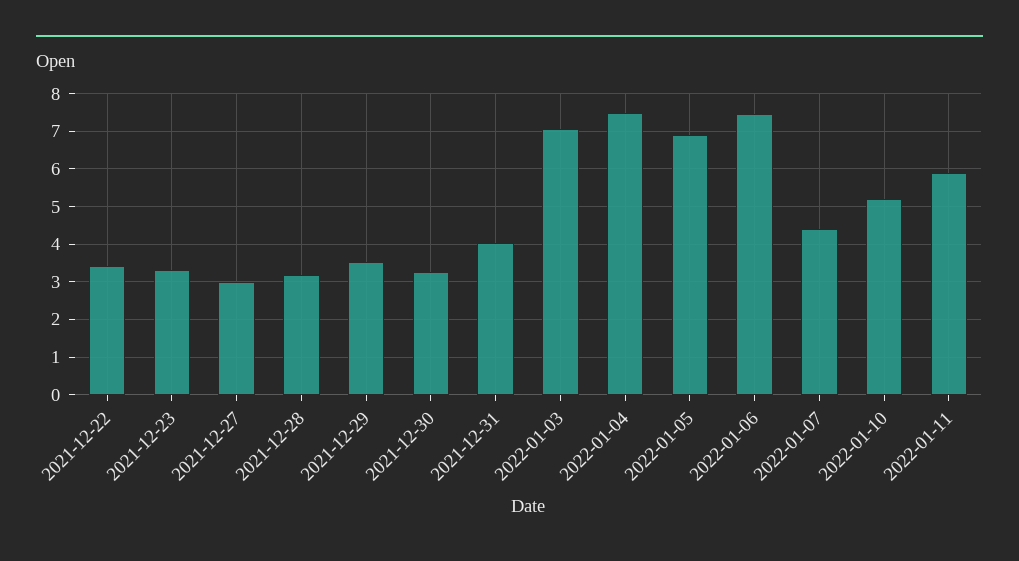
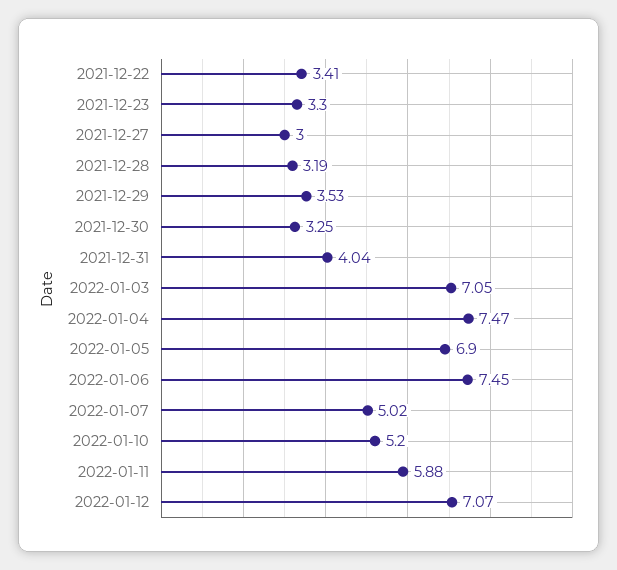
2022-01-07: 4.4 -> 5.02
2022-01-12: none -> 7.07

